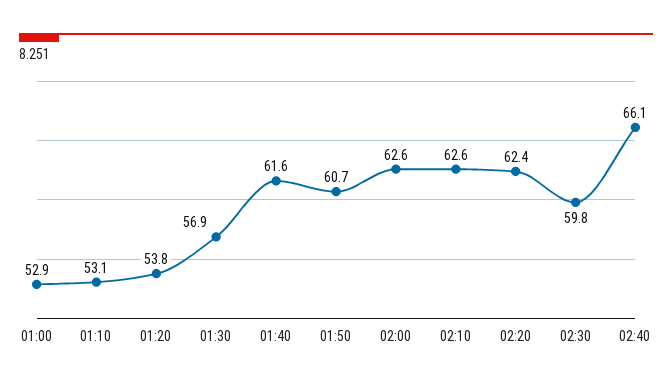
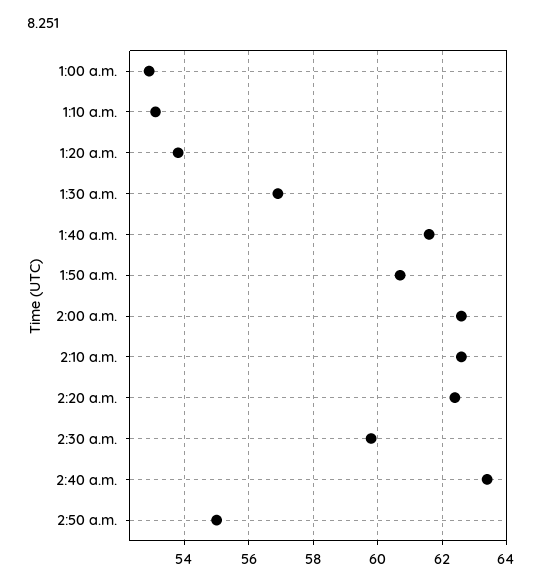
02:40: 66.1 -> 63.5
2:50 a.m.: none -> 55

